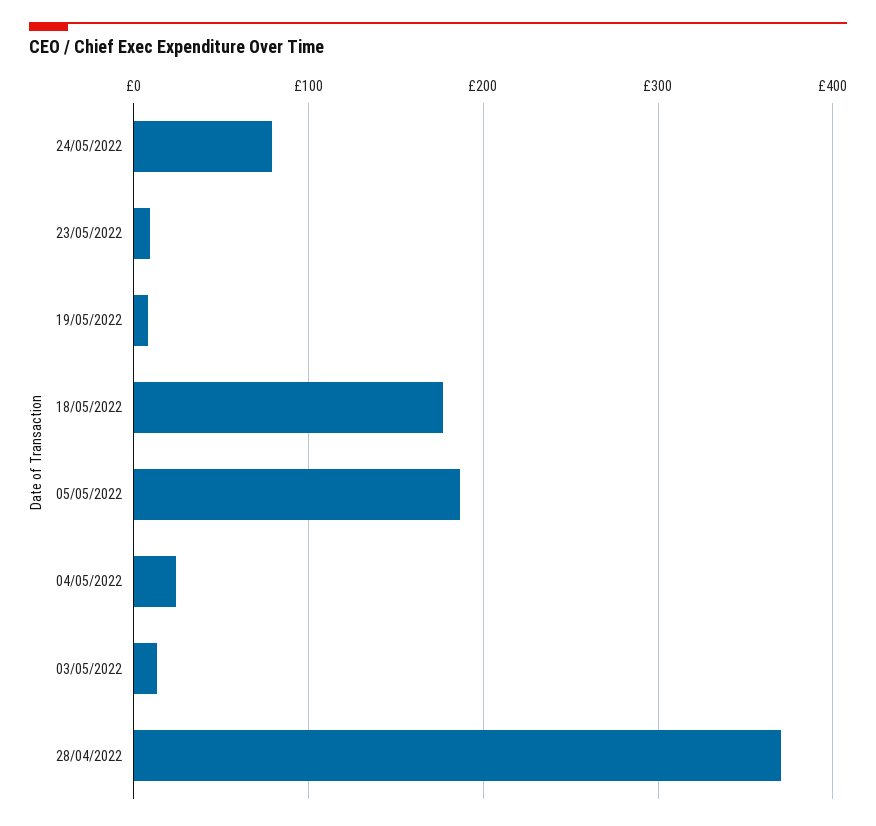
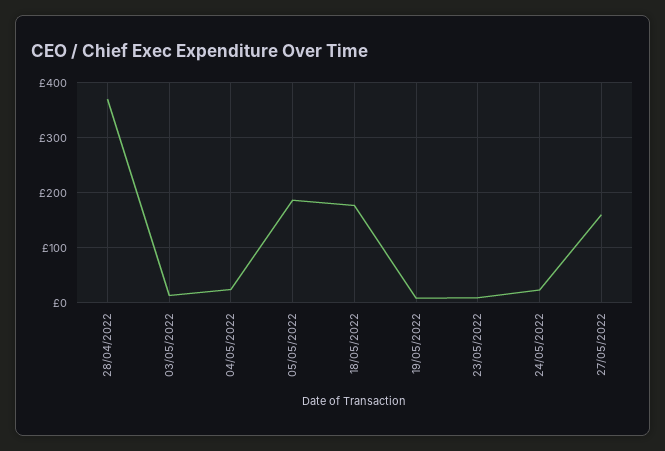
24/05/2022: 80 -> 20
27/05/2022: none -> 160

